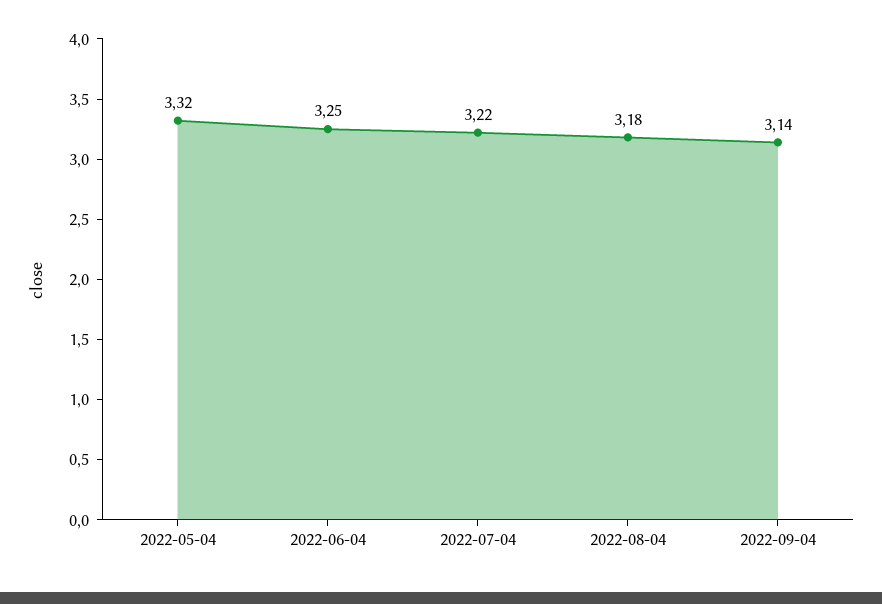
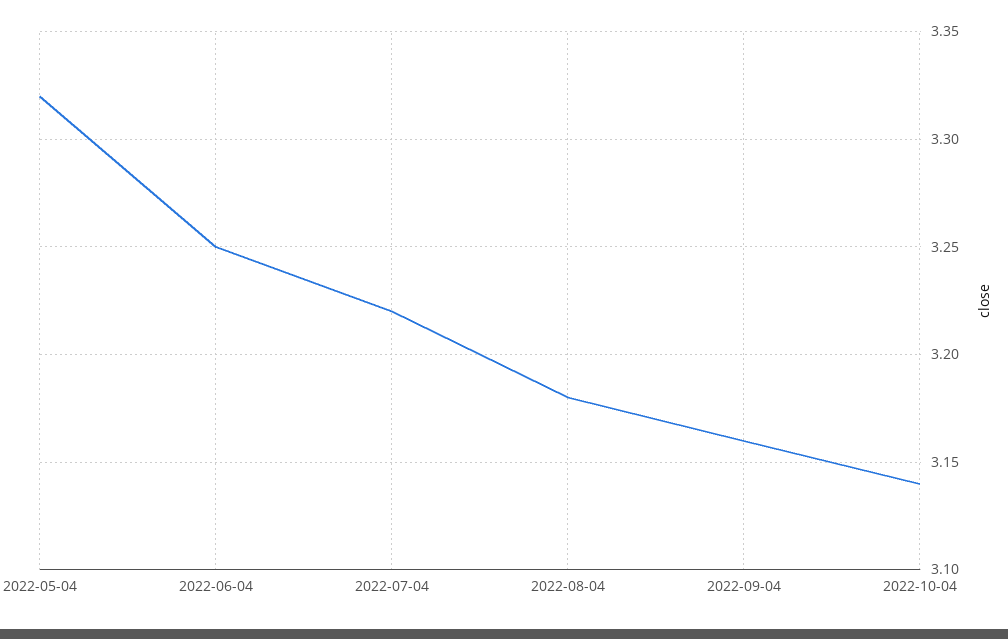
2022-09-04: 3.14 -> 3.16
2022-10-04: none -> 3.14

